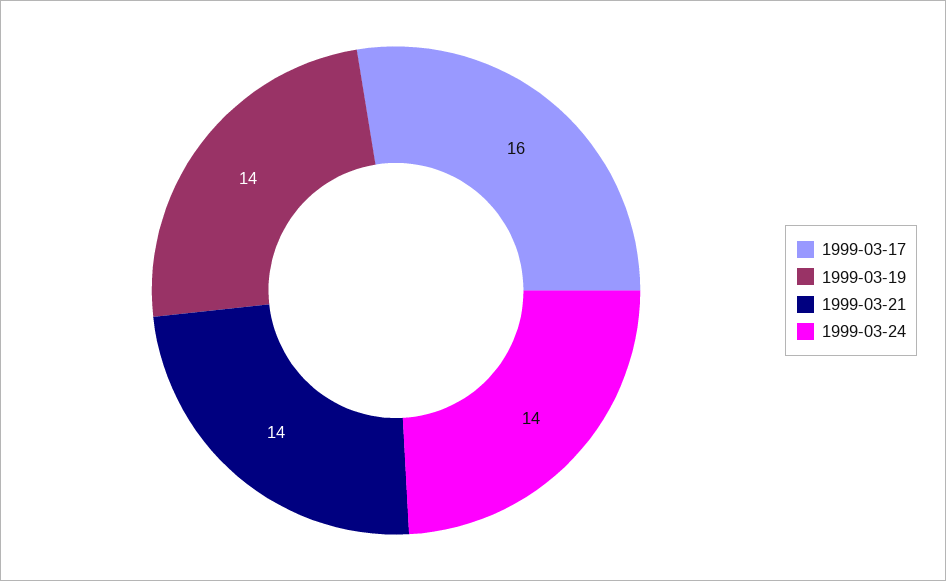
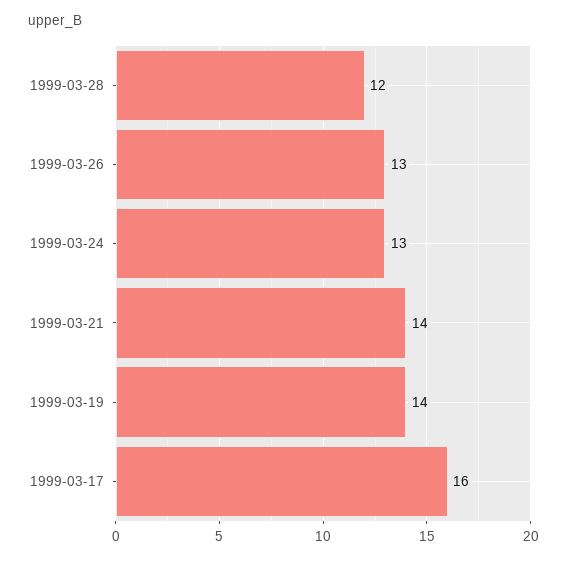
1999-03-24: 14 -> 13
1999-03-28: none -> 12
1999-03-26: none -> 13

